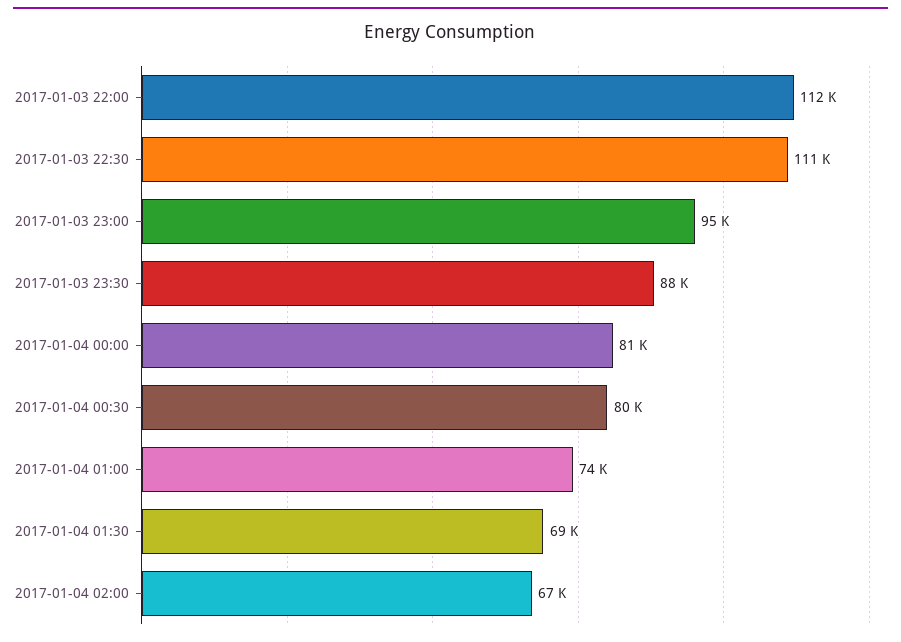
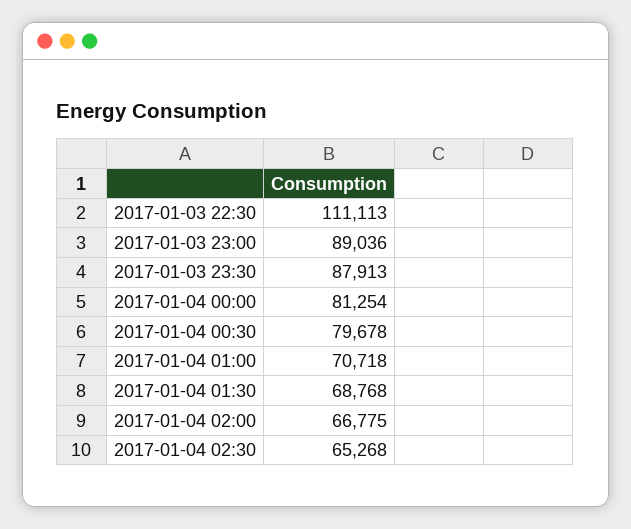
2017-01-03 22:00: 112000 -> none
2017-01-03 23:00: 95000 -> 89036
2017-01-04 01:00: 74000 -> 70718
2017-01-04 02:30: none -> 65268

